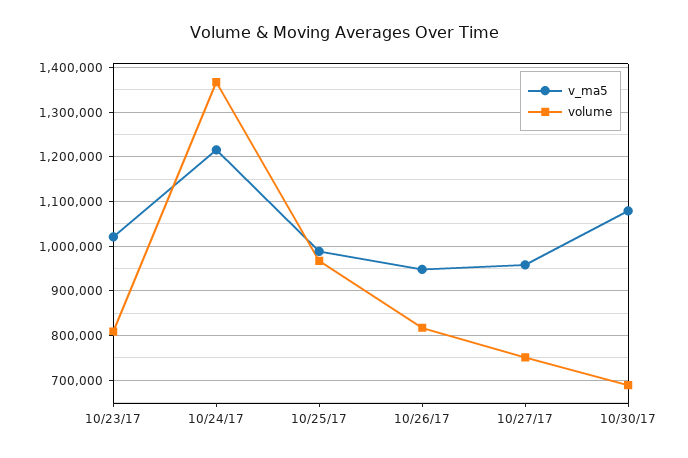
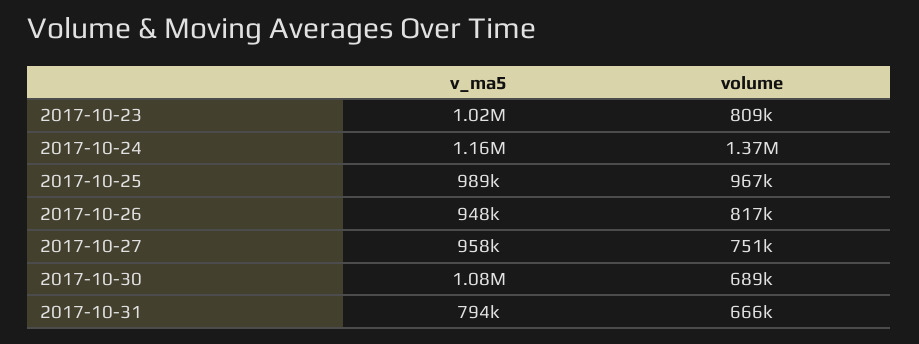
v_ma5, 10/24/17: 1220000 -> 1160000
v_ma5, 2017-10-31: none -> 794000
volume, 2017-10-31: none -> 666000

